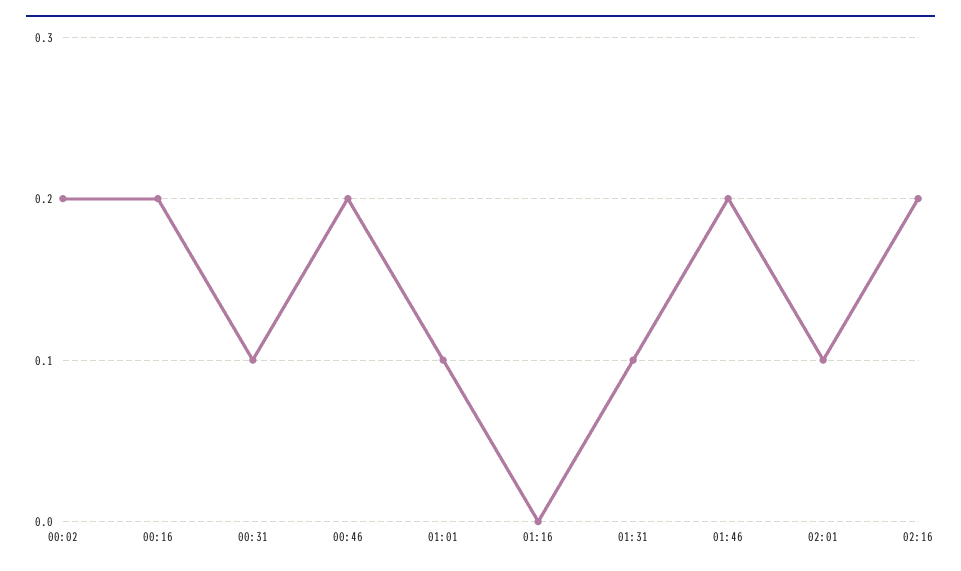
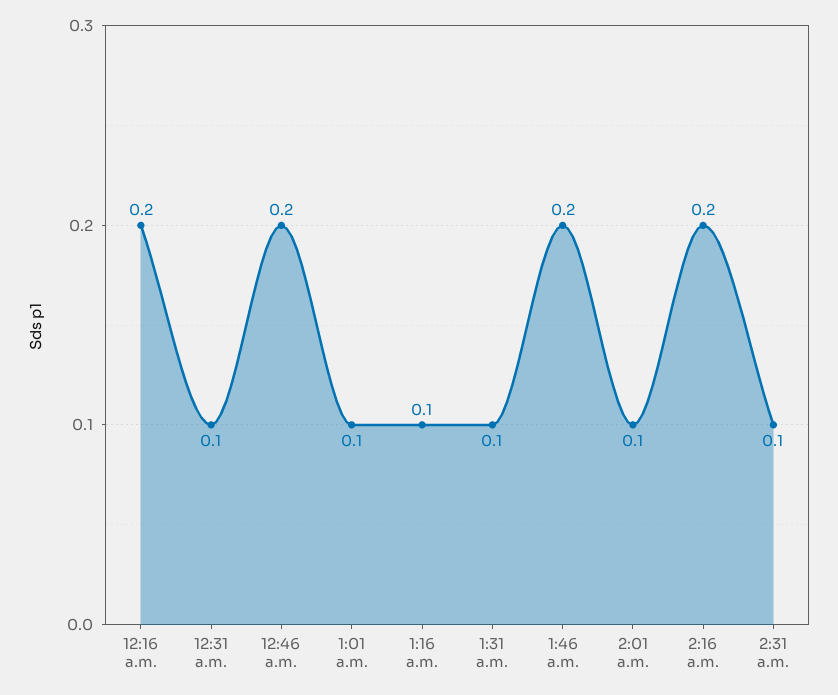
00:02: 0.2 -> none
01:16: 0 -> 0.1
2:31 a.m.: none -> 0.1

